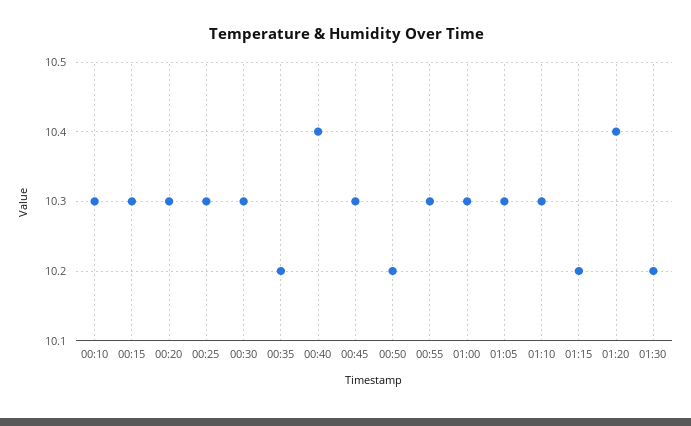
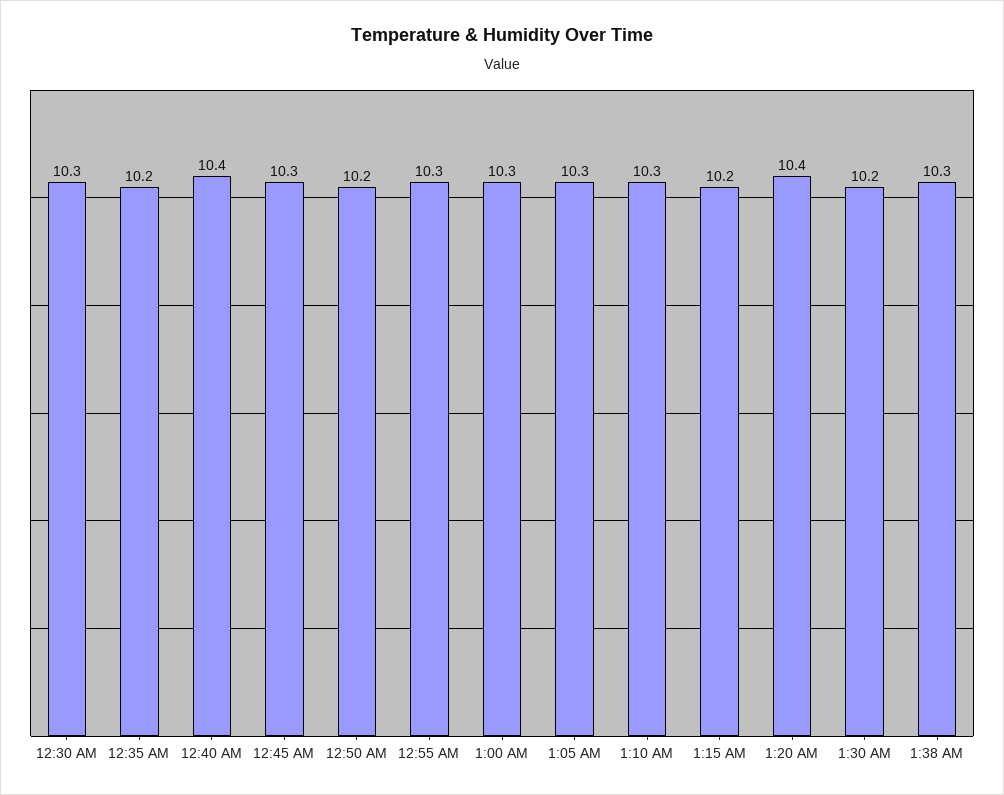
00:10: 10.3 -> none
00:15: 10.3 -> none
00:20: 10.3 -> none
00:25: 10.3 -> none
1:38 AM: none -> 10.3

